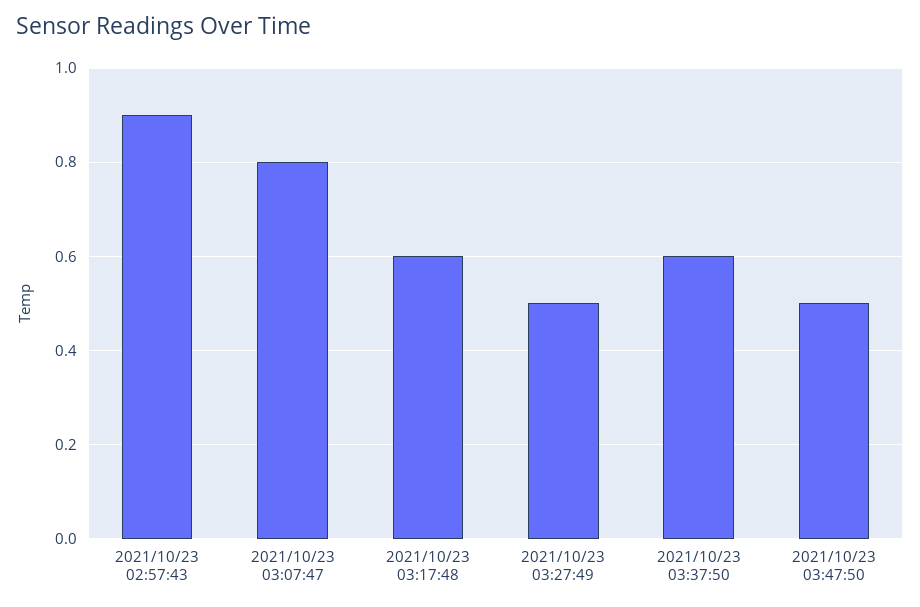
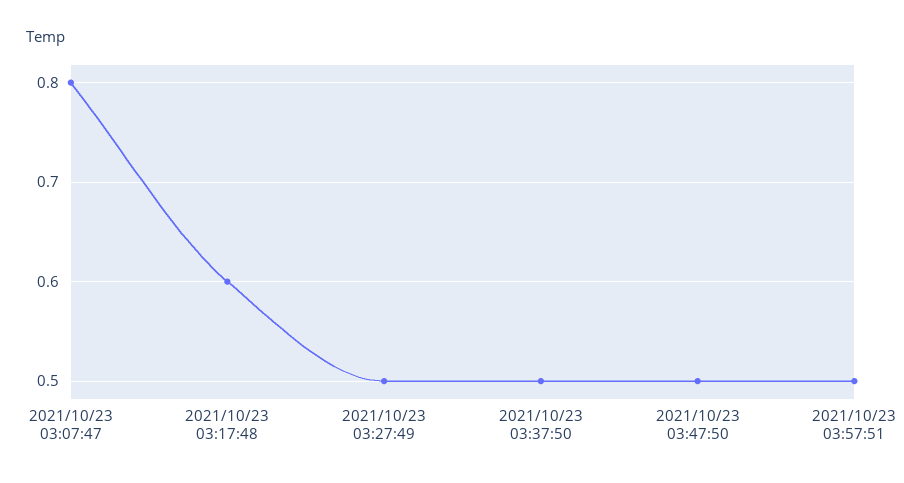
2021/10/23 02:57:43: 0.9 -> none
2021/10/23 03:37:50: 0.6 -> 0.5
2021/10/23 03:57:51: none -> 0.5

